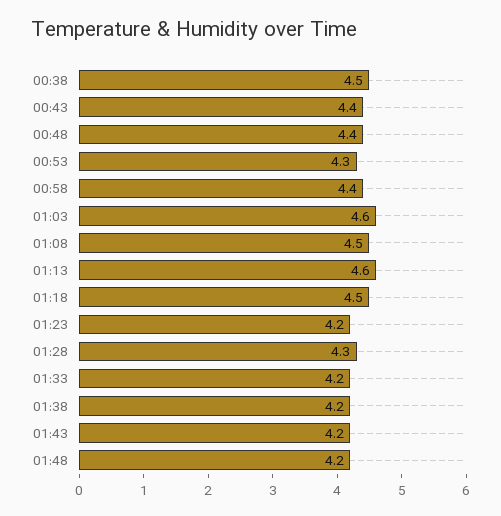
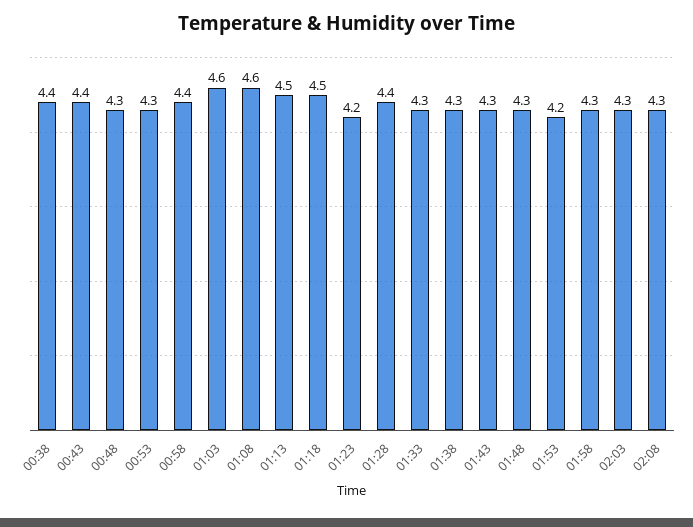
00:38: 4.5 -> 4.4
00:48: 4.4 -> 4.3
01:08: 4.5 -> 4.6
01:13: 4.6 -> 4.5
01:28: 4.3 -> 4.4
01:33: 4.2 -> 4.3
01:38: 4.2 -> 4.3
01:43: 4.2 -> 4.3
01:48: 4.2 -> 4.3
01:53: none -> 4.2
01:58: none -> 4.3
02:03: none -> 4.3
02:08: none -> 4.3

